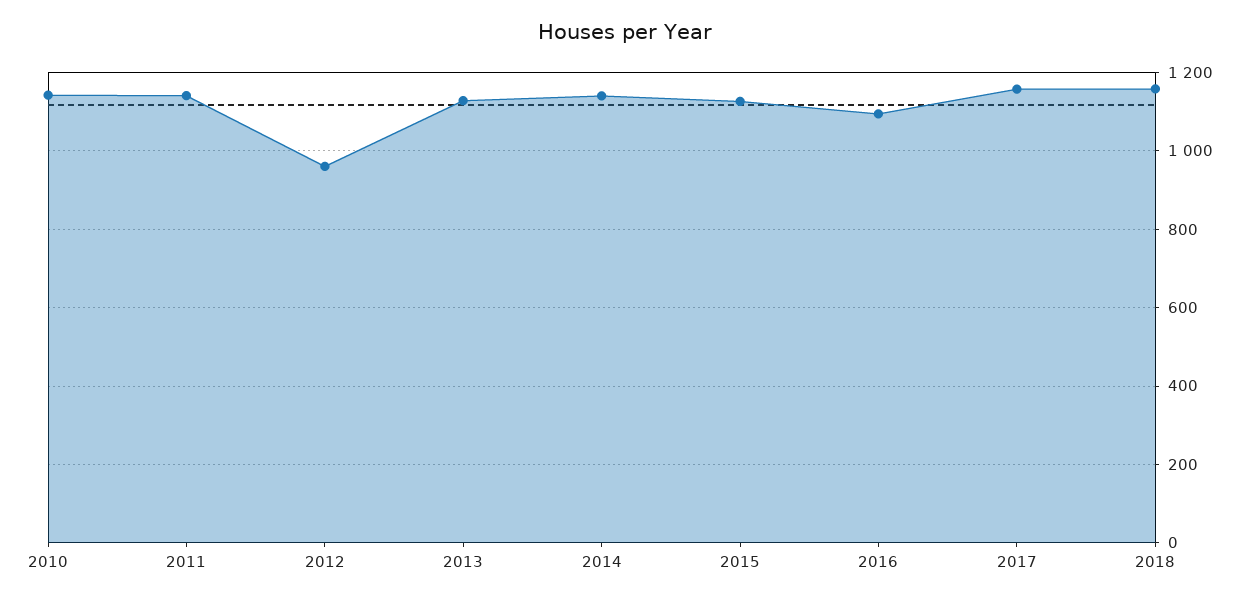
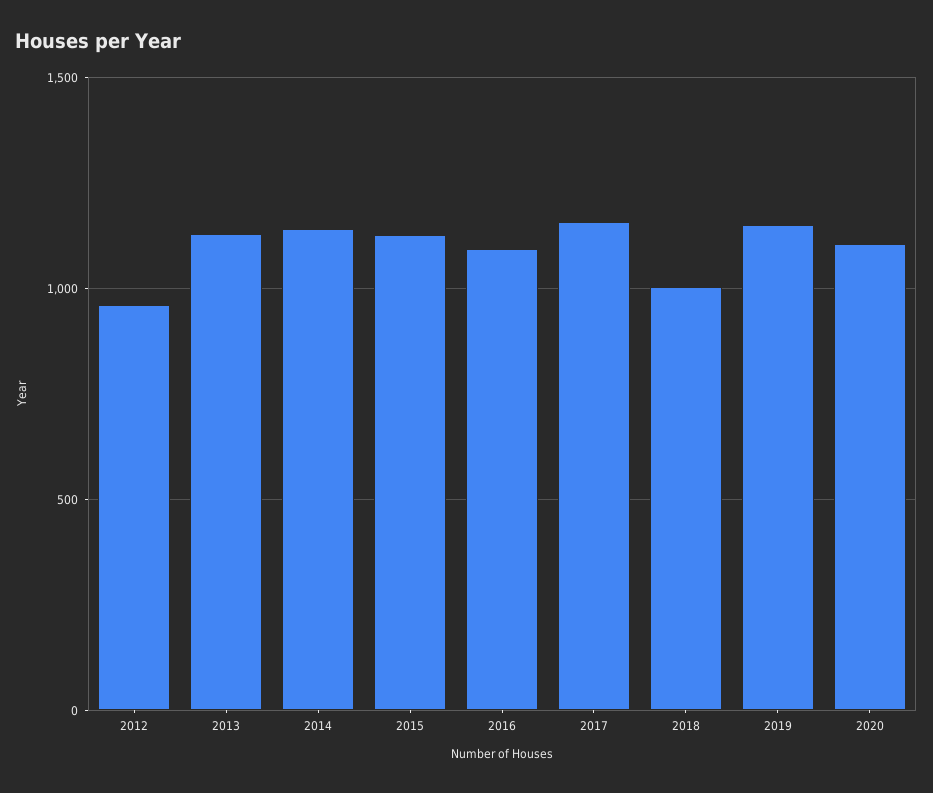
2010: 1140 -> none
2011: 1140 -> none
2018: 1160 -> 1000
2019: none -> 1150
2020: none -> 1100

